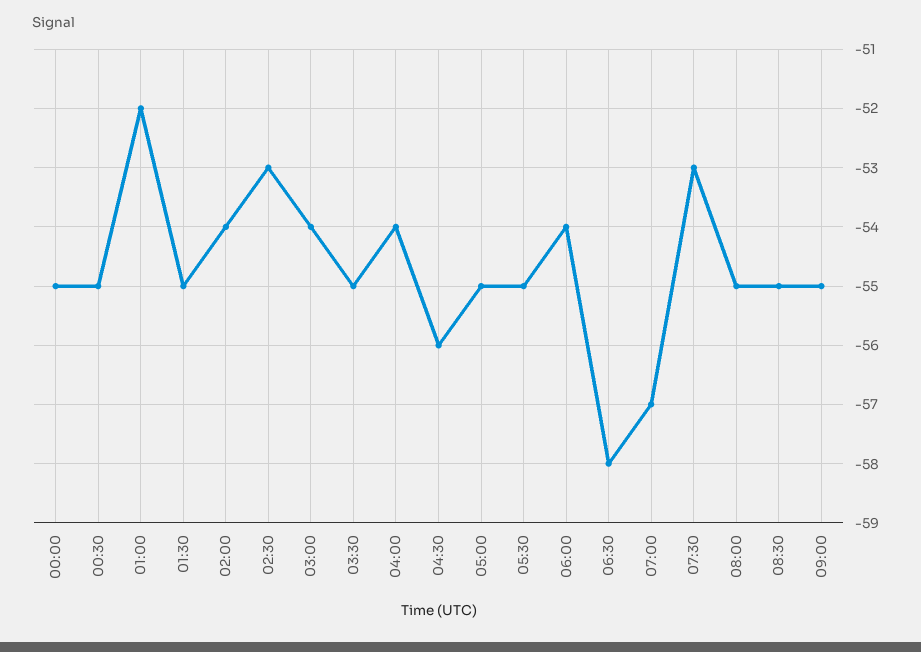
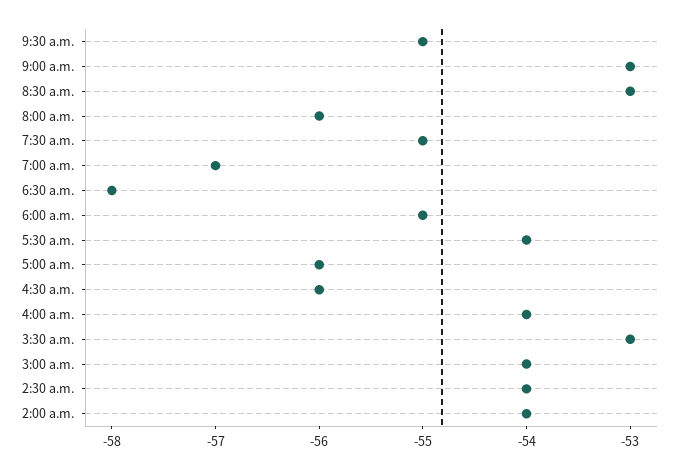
00:00: -55 -> none
00:30: -55 -> none
01:00: -52 -> none
01:30: -55 -> none
02:30: -53 -> -54
03:30: -55 -> -53
05:00: -55 -> -56
05:30: -55 -> -54
06:00: -54 -> -55
07:30: -53 -> -55
08:00: -55 -> -56
08:30: -55 -> -53
09:00: -55 -> -53
9:30 a.m.: none -> -55

